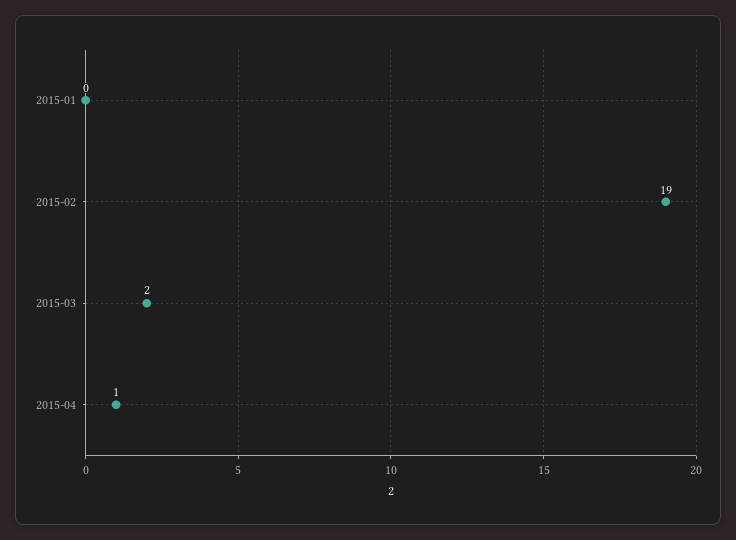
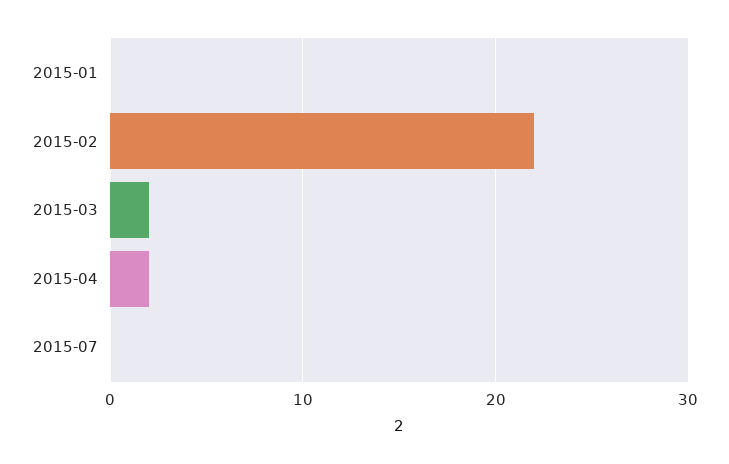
2015-02: 19 -> 22
2015-04: 1 -> 2
2015-07: none -> 0

